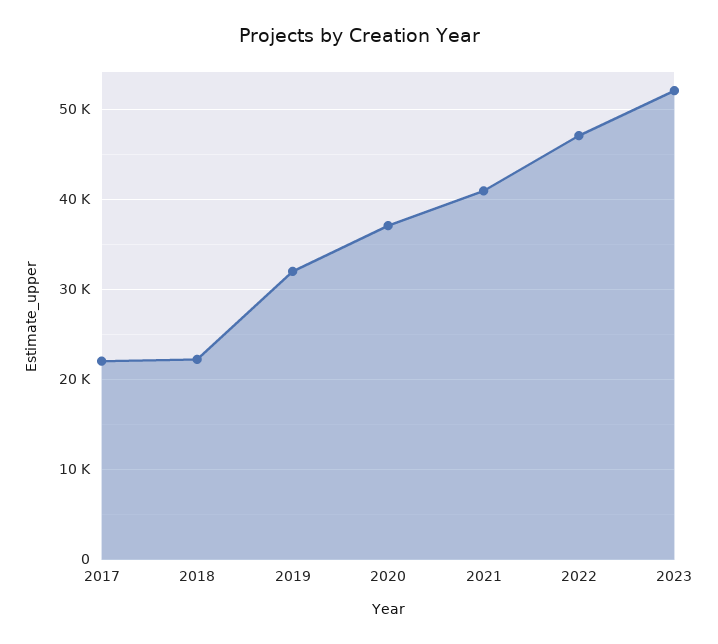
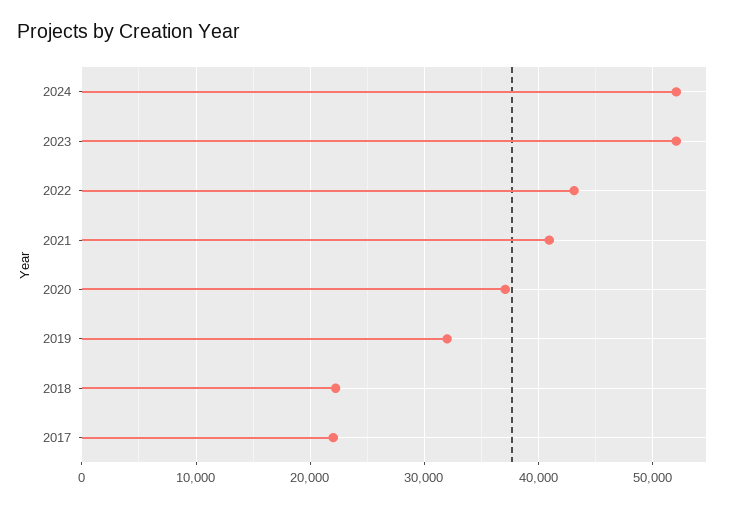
2022: 47000 -> 43000
2024: none -> 52000

